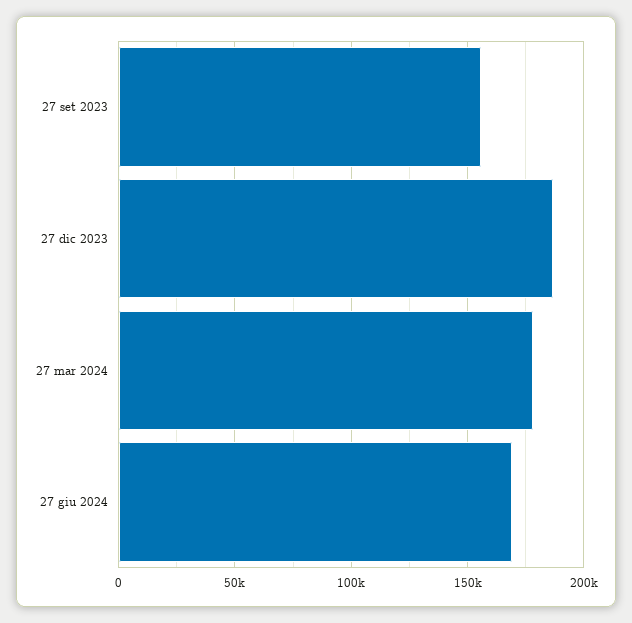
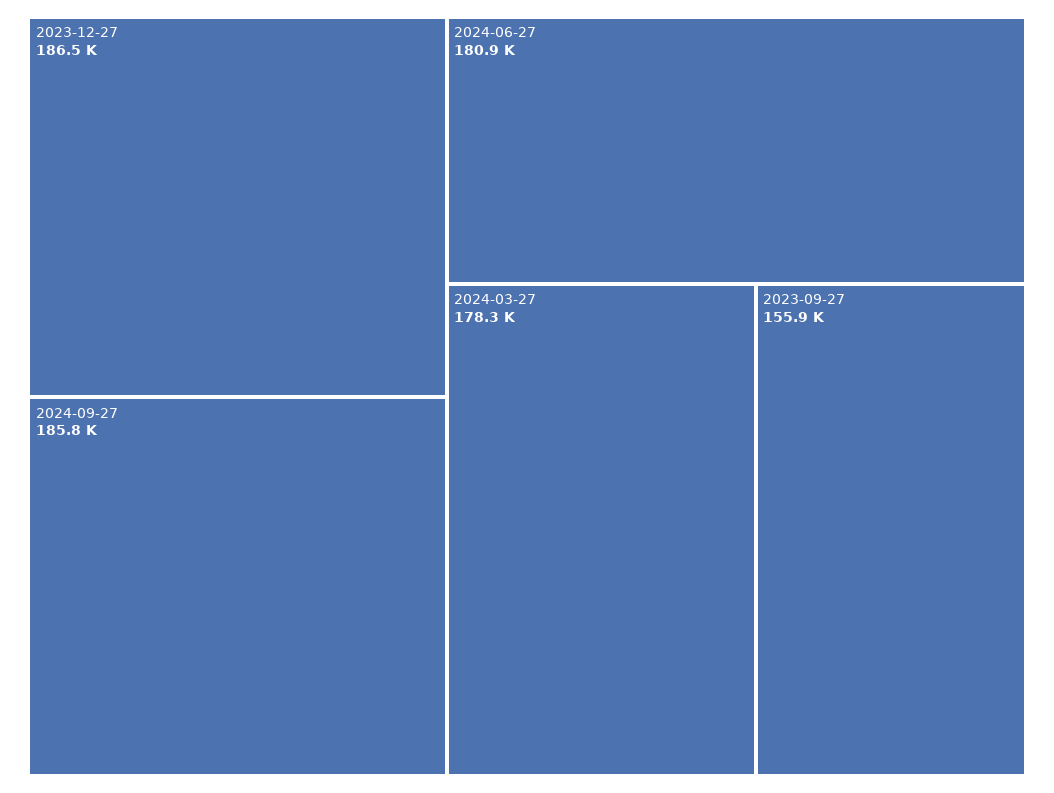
27 giu 2024: 170000 -> 180900
2024-09-27: none -> 185800

